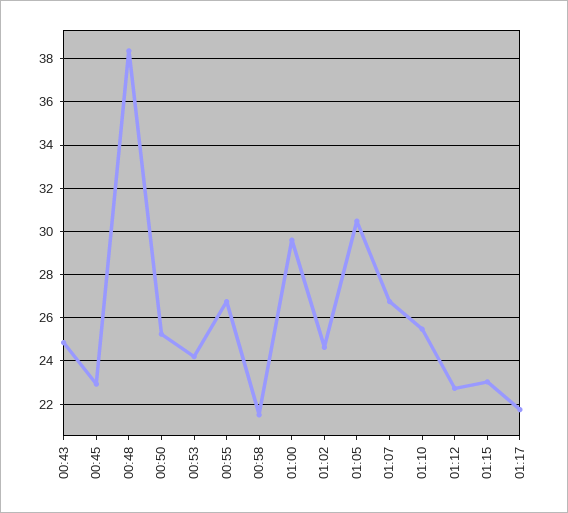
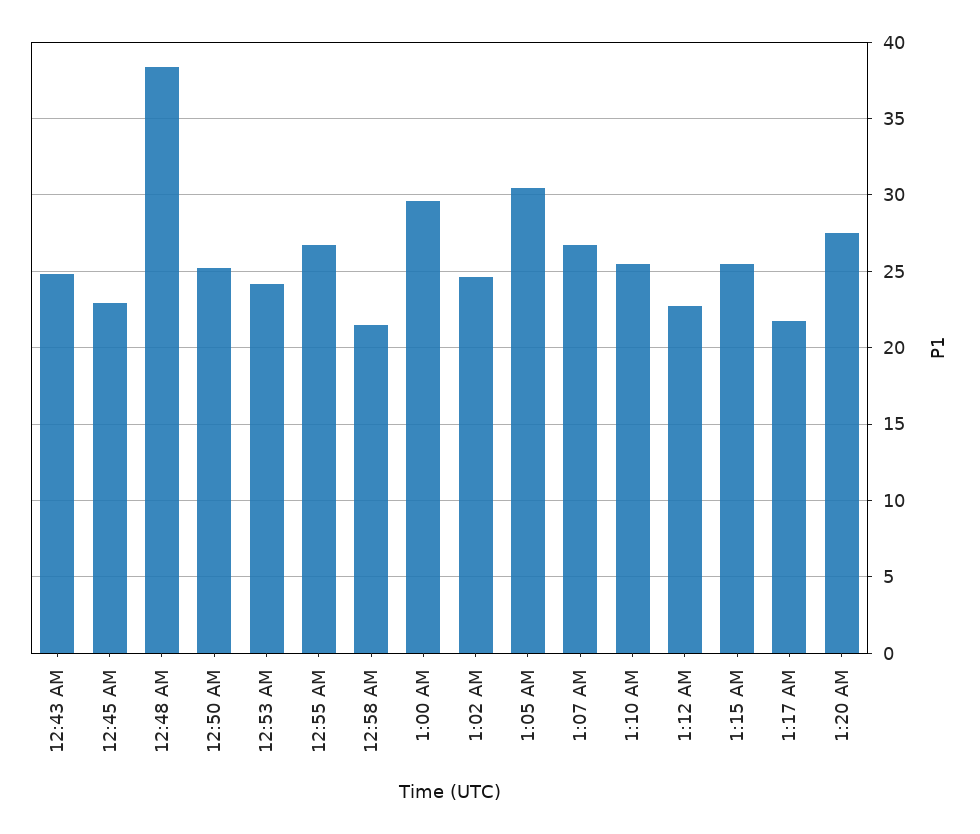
01:15: 23 -> 25.5
1:20 AM: none -> 27.5

